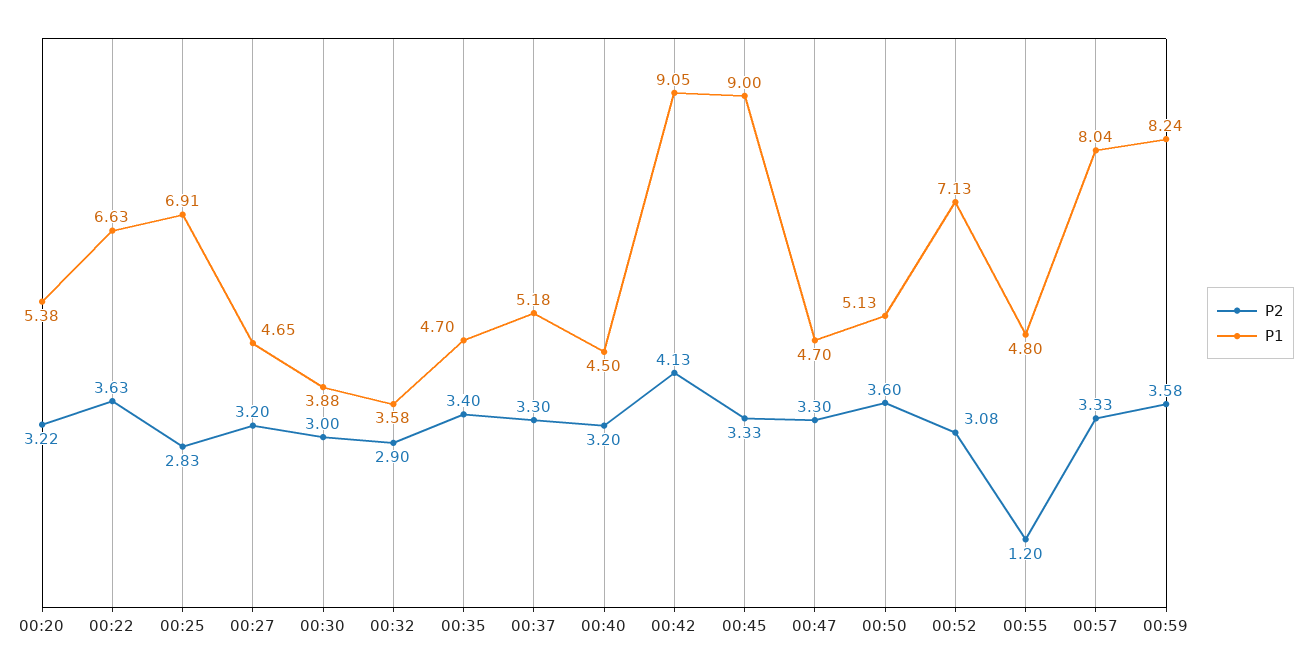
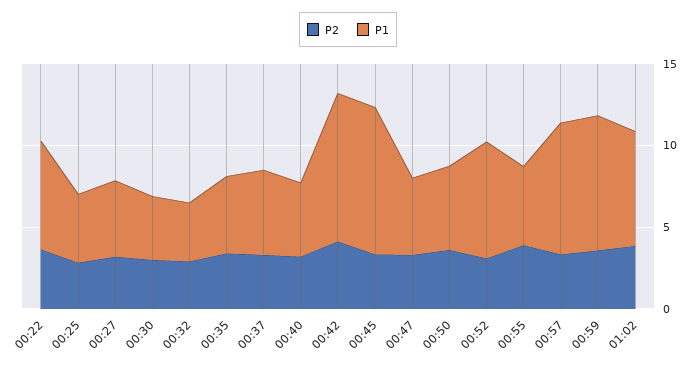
P2, 00:20: 3.22 -> none
P1, 00:20: 5.38 -> none
P1, 00:25: 6.91 -> 4
P2, 00:55: 1.2 -> 4
P2, 01:02: none -> 4
P1, 01:02: none -> 7

